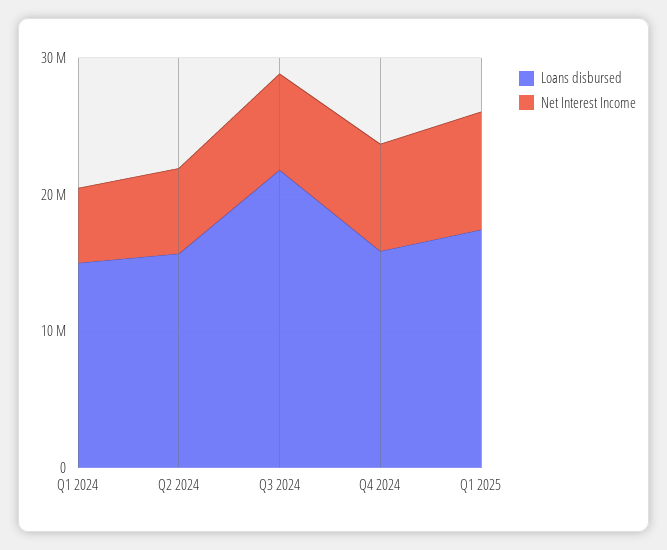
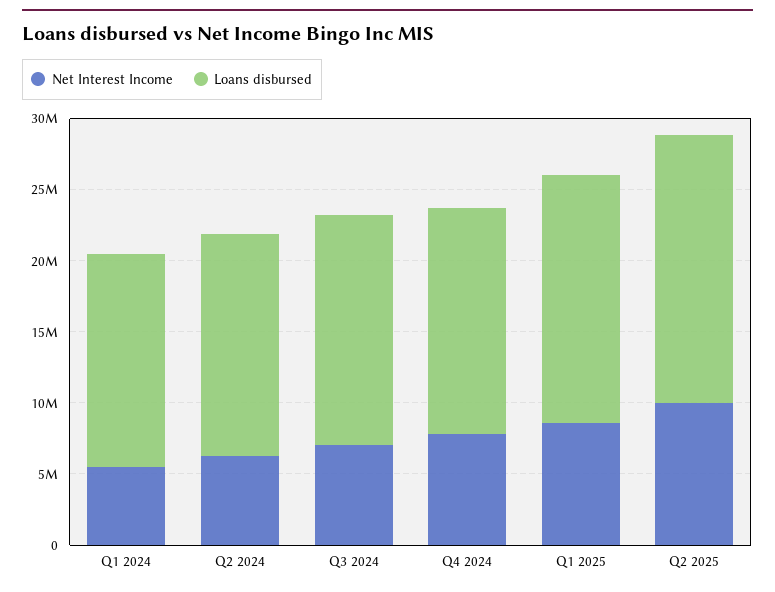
Loans disbursed, Q3 2024: 22000000 -> 16000000
Net Interest Income, Q2 2025: none -> 10000000
Loans disbursed, Q2 2025: none -> 19000000

